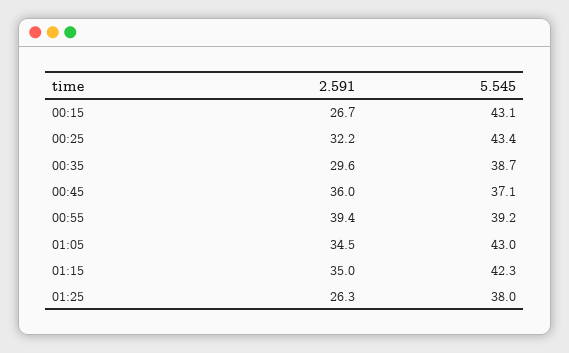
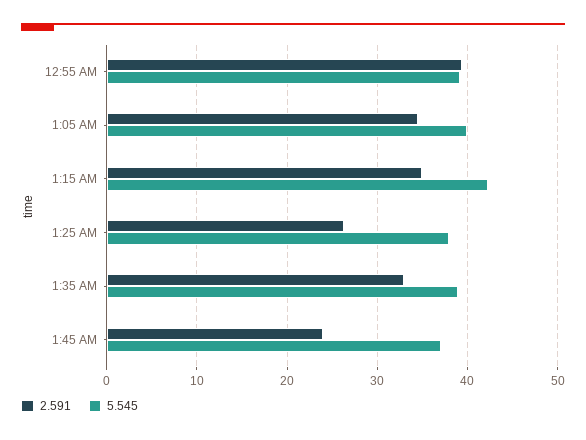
2.591, 00:15: 26.7 -> none
5.545, 00:15: 43.1 -> none
2.591, 00:25: 32.2 -> none
5.545, 00:25: 43.4 -> none
2.591, 00:35: 29.6 -> none
5.545, 00:35: 38.7 -> none
2.591, 00:45: 36 -> none
5.545, 00:45: 37.1 -> none
5.545, 01:05: 43 -> 40
2.591, 1:35 AM: none -> 33
5.545, 1:35 AM: none -> 39
2.591, 1:45 AM: none -> 24
5.545, 1:45 AM: none -> 37

